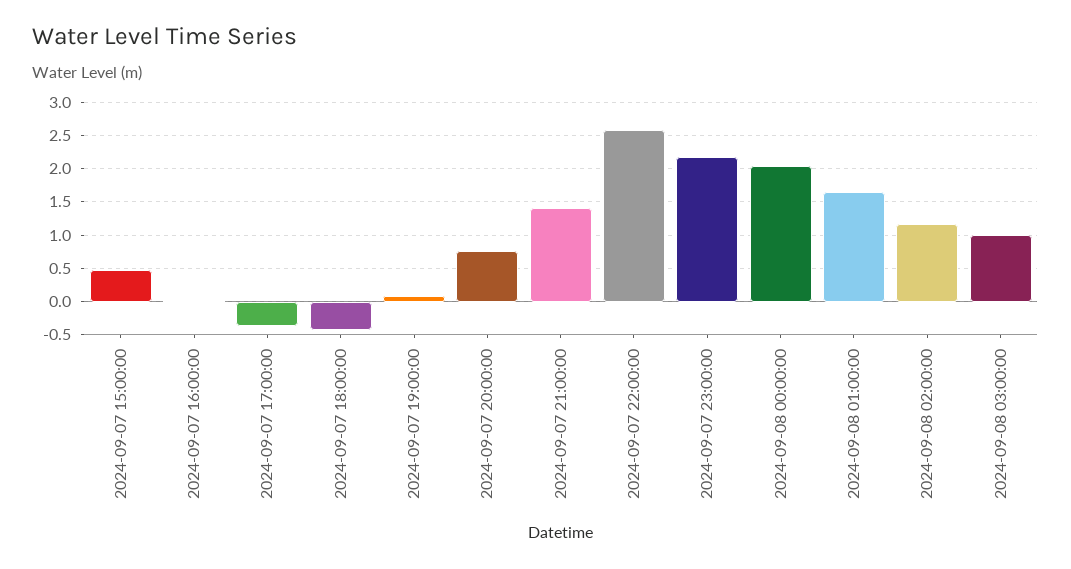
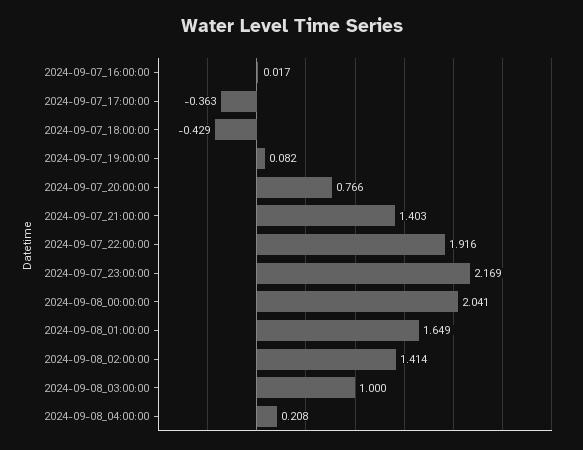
2024-09-07 15:00:00: 0.5 -> none
2024-09-07 22:00:00: 2.6 -> 1.916
2024-09-08 02:00:00: 1.2 -> 1.414
2024-09-08_04:00:00: none -> 0.208

